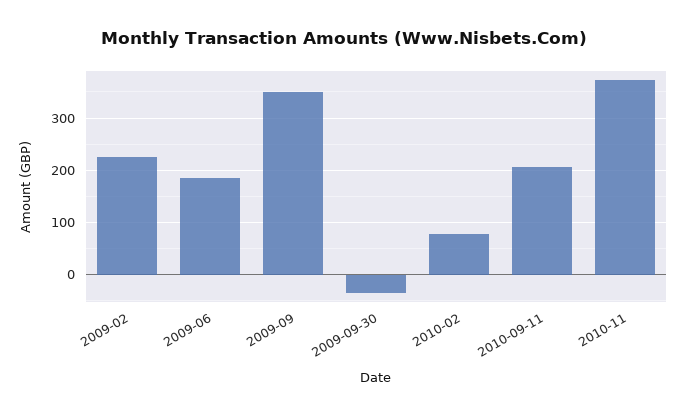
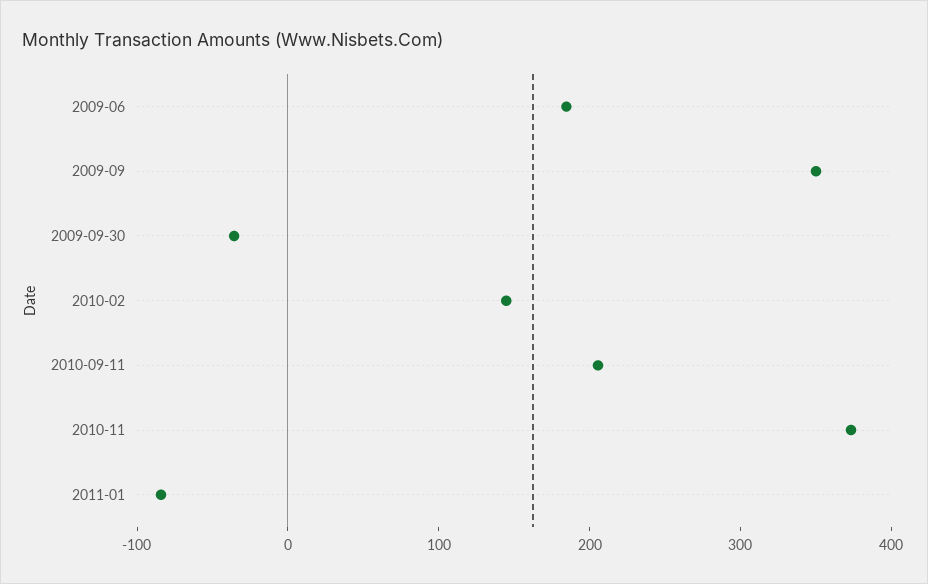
2009-02: 220 -> none
2010-02: 80 -> 140
2011-01: none -> -80

